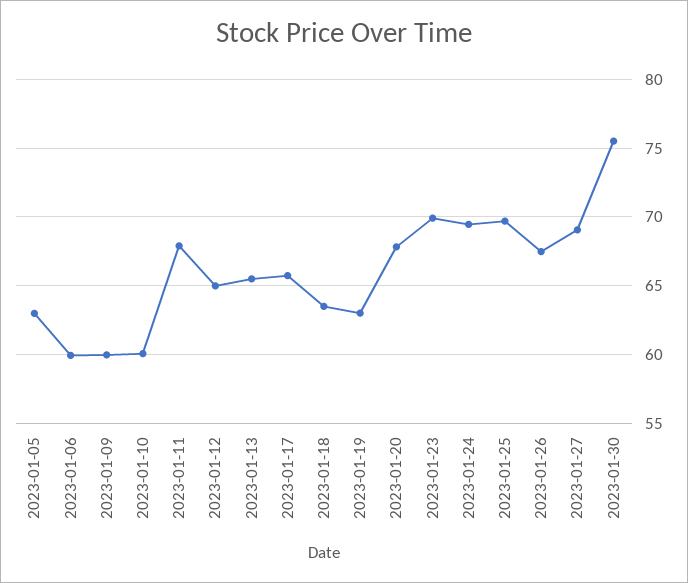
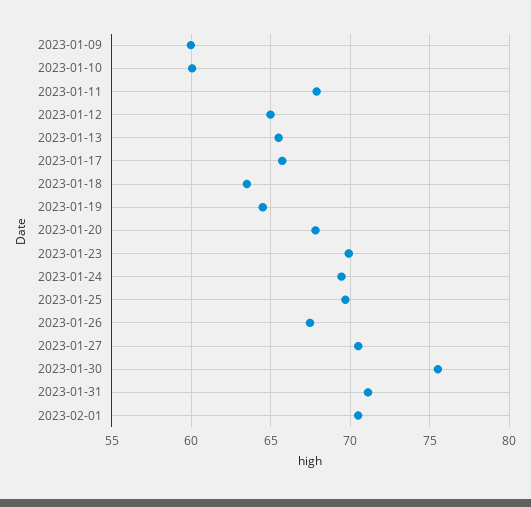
2023-01-05: 63 -> none
2023-01-06: 60 -> none
2023-01-19: 63 -> 64.5
2023-01-27: 69 -> 70.5
2023-01-31: none -> 71
2023-02-01: none -> 70.5

